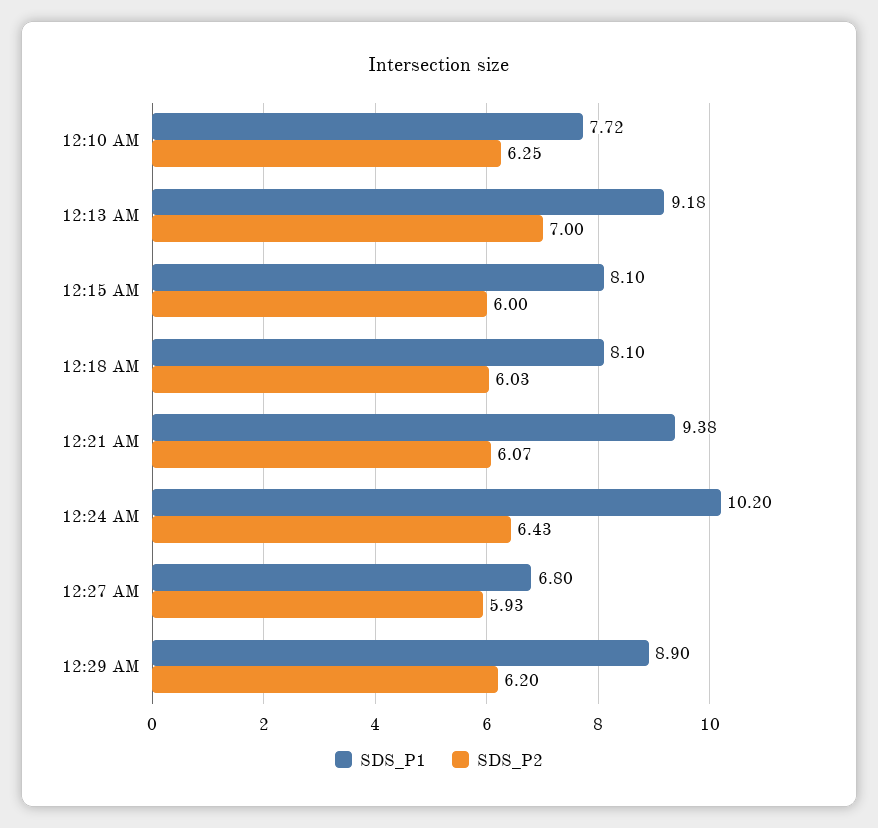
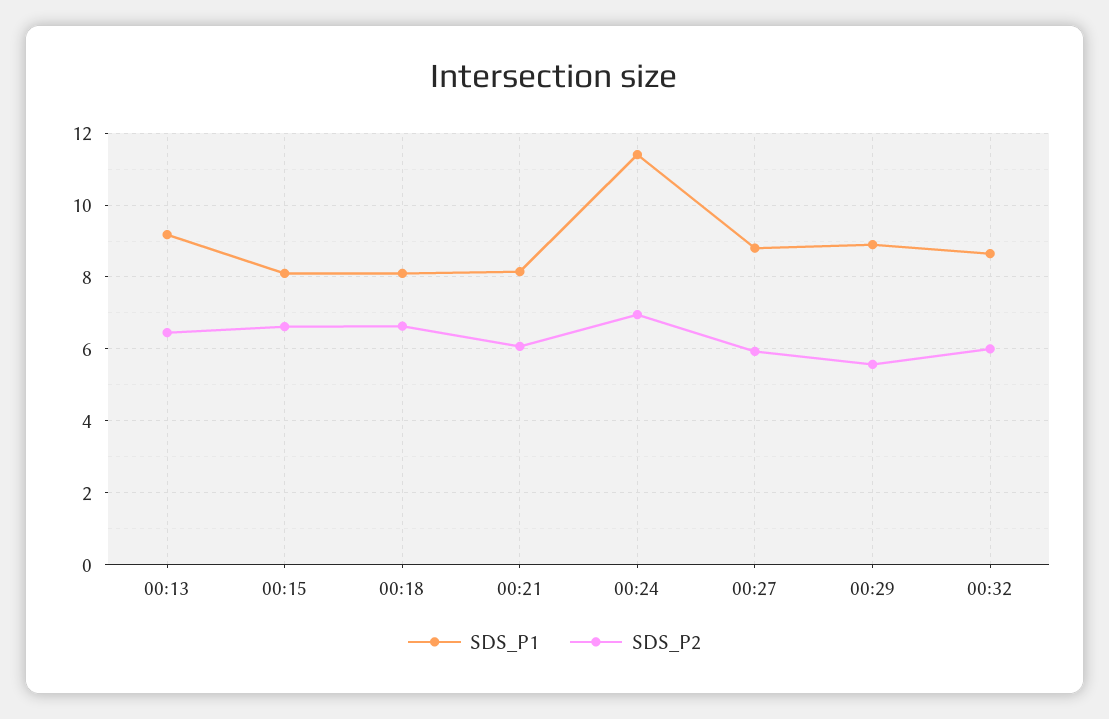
SDS_P1, 12:10 AM: 7.72 -> none
SDS_P2, 12:10 AM: 6.25 -> none
SDS_P2, 12:13 AM: 7 -> 6.4
SDS_P2, 12:15 AM: 6 -> 6.6
SDS_P2, 12:18 AM: 6.03 -> 6.6
SDS_P1, 12:21 AM: 9.38 -> 8.2
SDS_P1, 12:24 AM: 10.2 -> 11.4
SDS_P2, 12:24 AM: 6.43 -> 7
SDS_P1, 12:27 AM: 6.8 -> 8.8
SDS_P2, 12:29 AM: 6.2 -> 5.6
SDS_P1, 00:32: none -> 8.6
SDS_P2, 00:32: none -> 6

